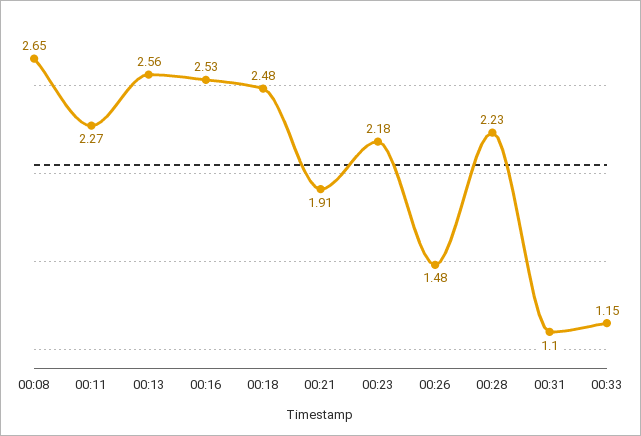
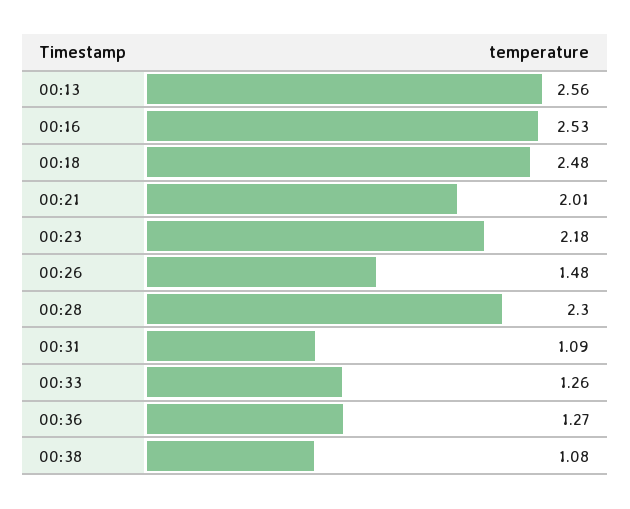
00:08: 2.65 -> none
00:11: 2.27 -> none
00:21: 1.91 -> 2.01
00:28: 2.23 -> 2.3
00:31: 1.1 -> 1.09
00:33: 1.15 -> 1.26
00:36: none -> 1.27
00:38: none -> 1.08

